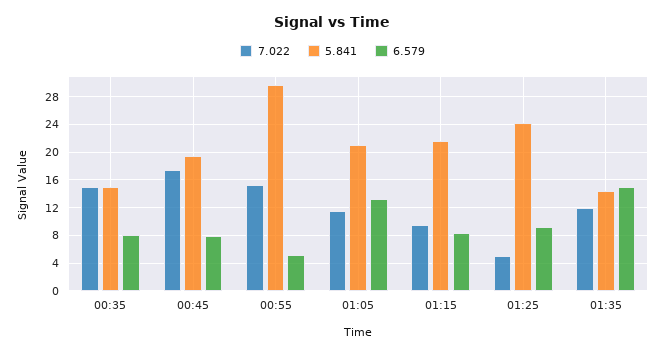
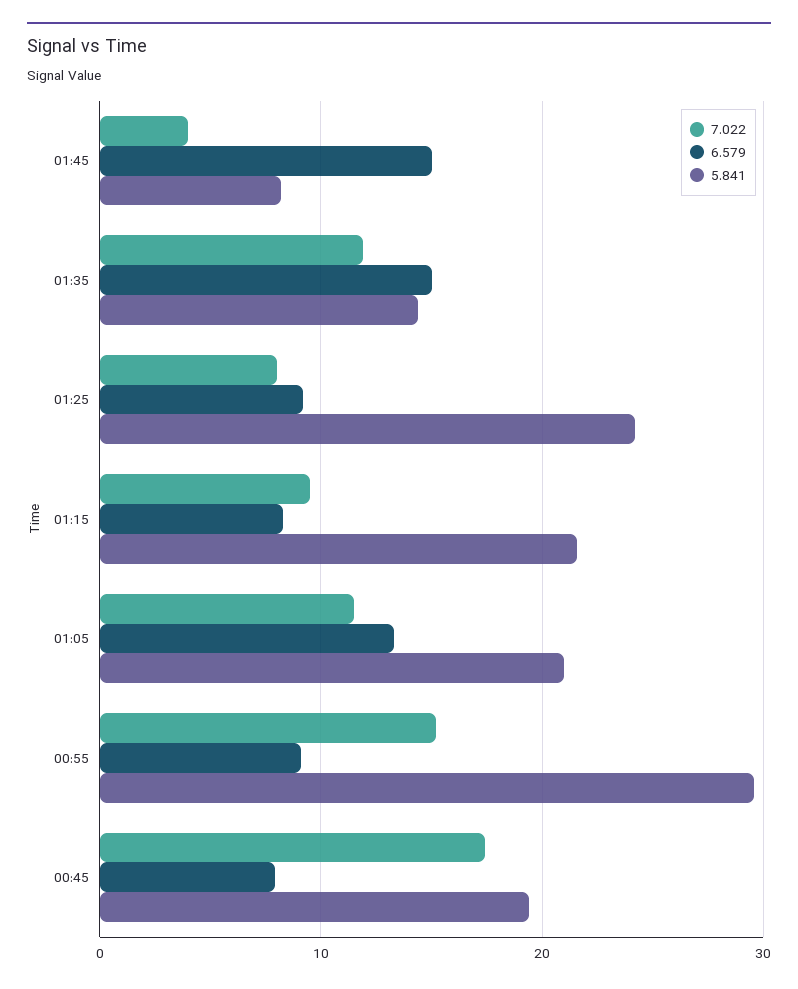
7.022, 00:35: 15 -> none
5.841, 00:35: 15 -> none
6.579, 00:35: 8 -> none
6.579, 00:55: 5 -> 9
7.022, 01:25: 5 -> 8
7.022, 01:45: none -> 4
6.579, 01:45: none -> 15
5.841, 01:45: none -> 8

